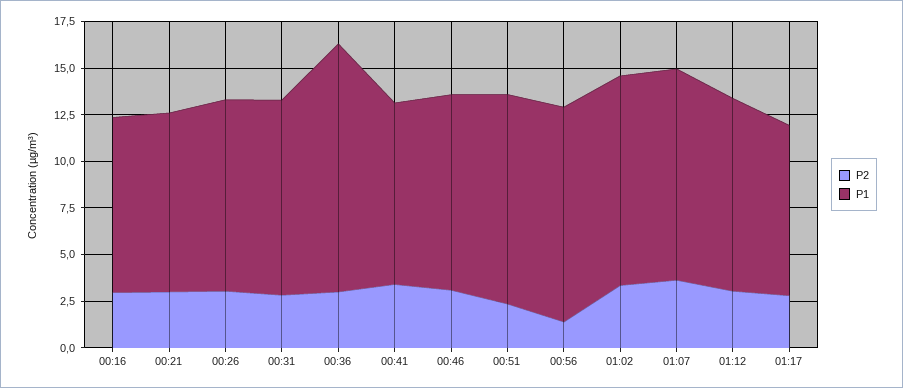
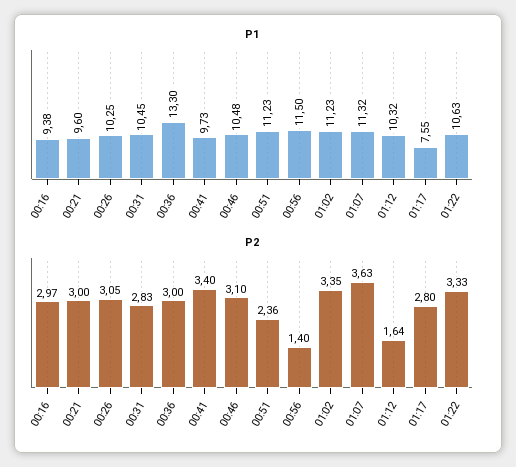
P2, 01:12: 3 -> 1.64
P1, 01:17: 9 -> 7.55
P1, 01:22: none -> 10.63
P2, 01:22: none -> 3.33

